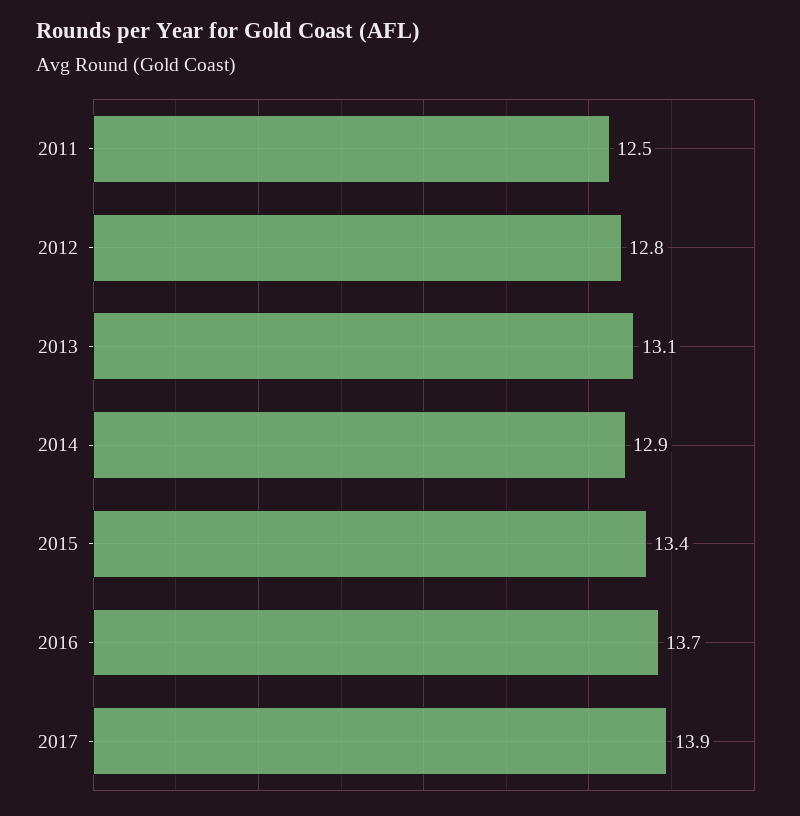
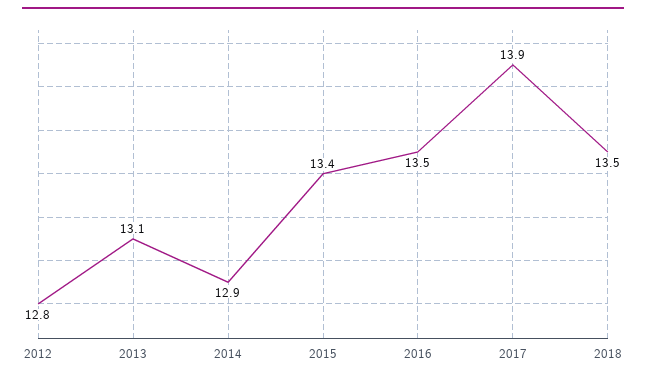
2011: 12.5 -> none
2016: 13.7 -> 13.5
2018: none -> 13.5

